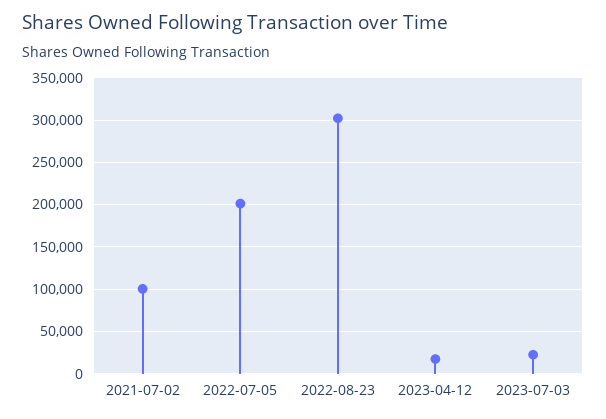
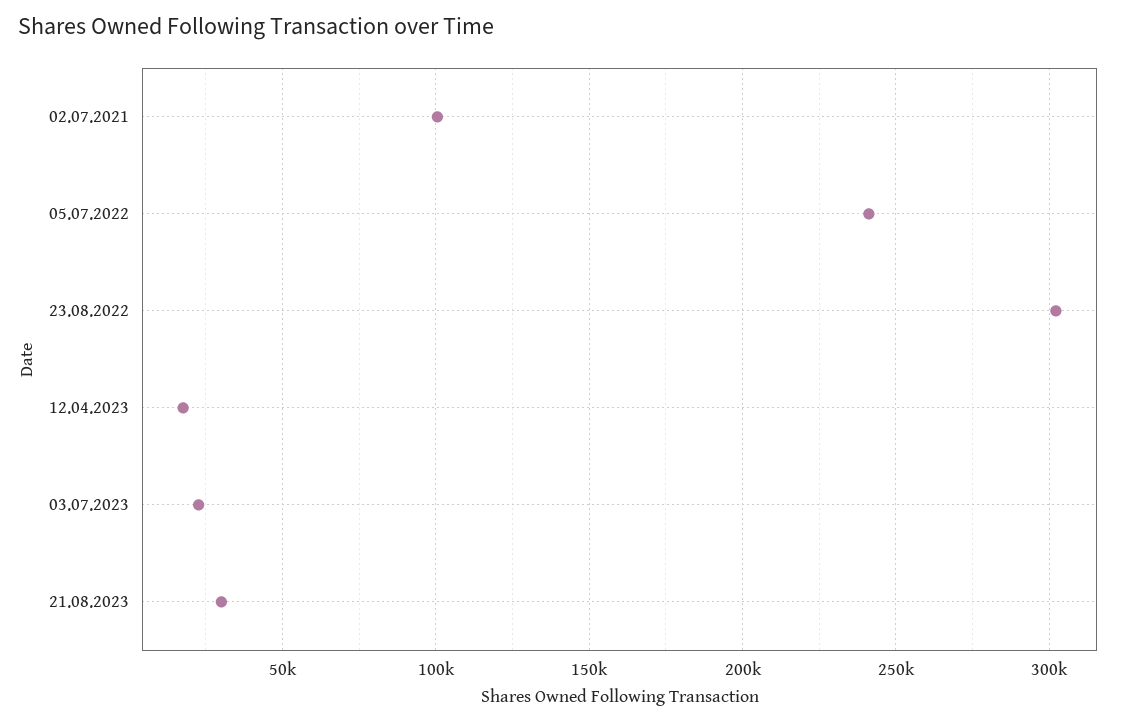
2022-07-05: 200000 -> 240000
21.08.2023: none -> 30000

